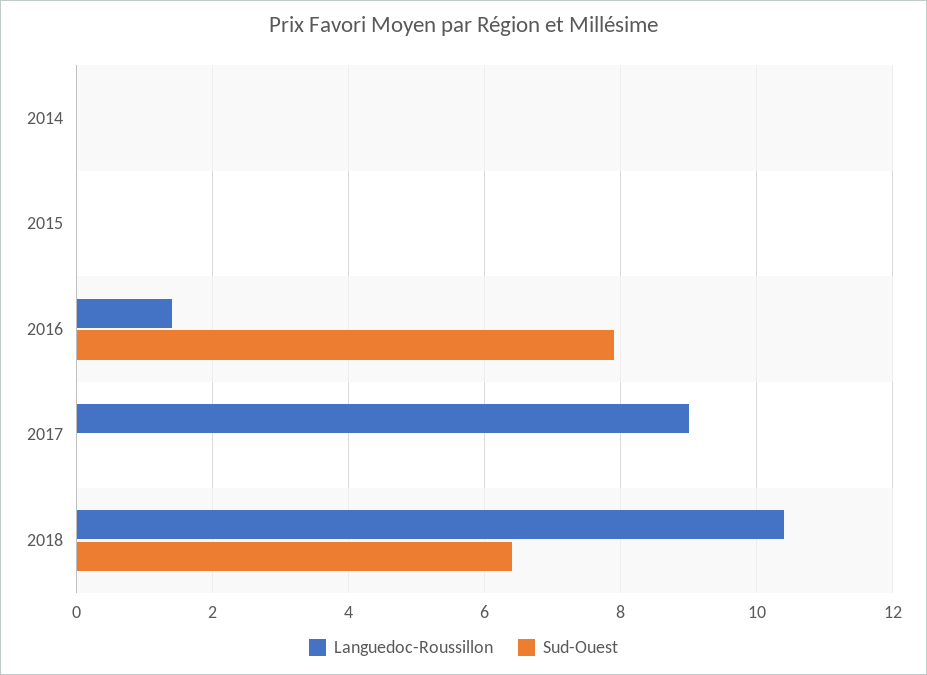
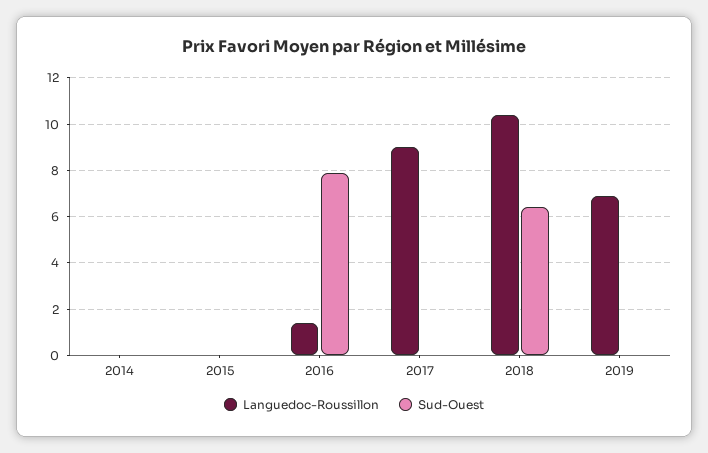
Languedoc-Roussillon, 2019: none -> 7
Sud-Ouest, 2019: none -> 0

